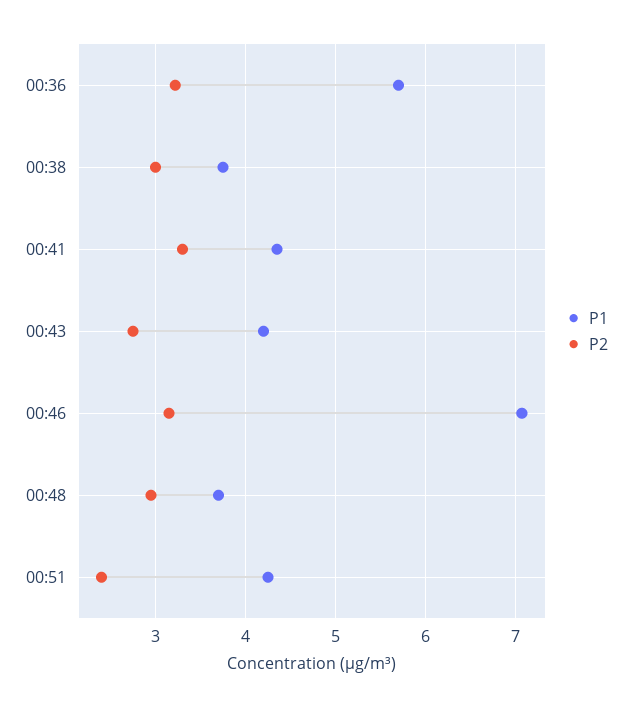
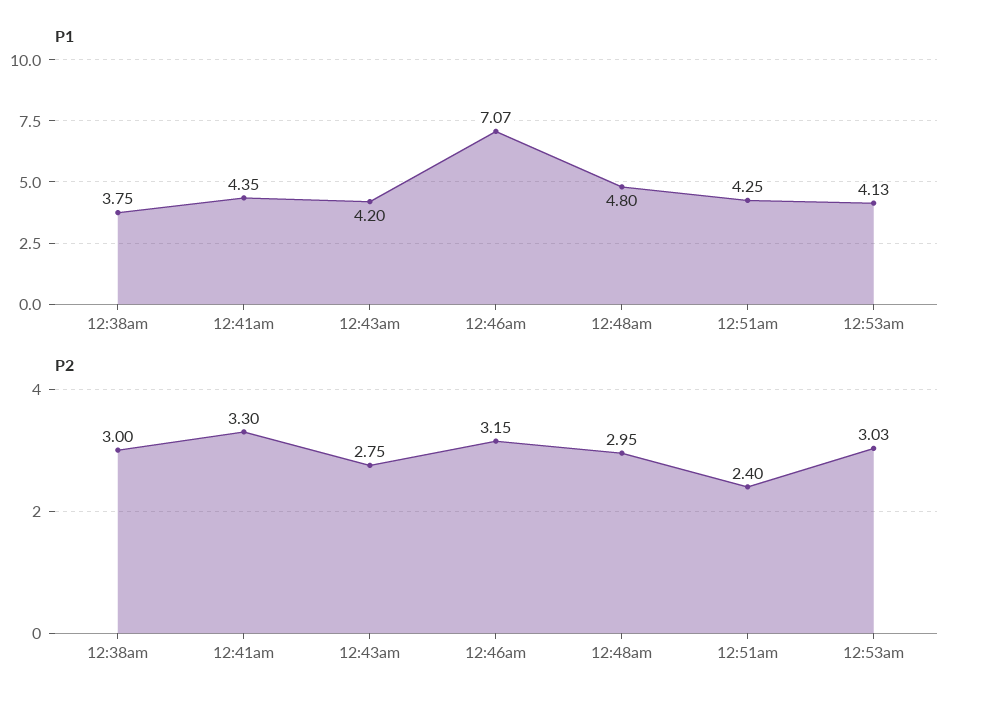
P1, 00:36: 5.7 -> none
P2, 00:36: 3.2 -> none
P1, 00:48: 3.7 -> 4.8
P1, 12:53am: none -> 4.13
P2, 12:53am: none -> 3.03

